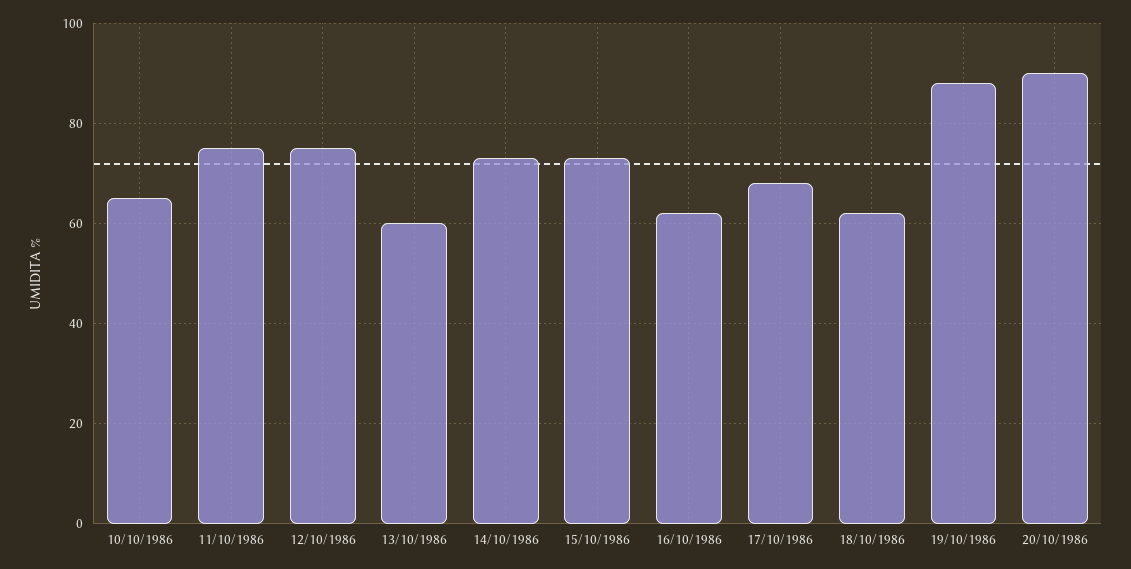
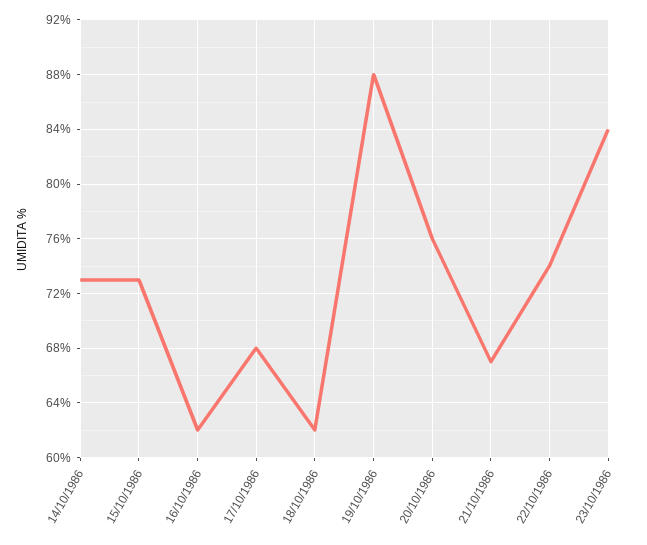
10/10/1986: 65 -> none
11/10/1986: 75 -> none
12/10/1986: 75 -> none
13/10/1986: 60 -> none
20/10/1986: 90 -> 76
21/10/1986: none -> 67
22/10/1986: none -> 74
23/10/1986: none -> 84

